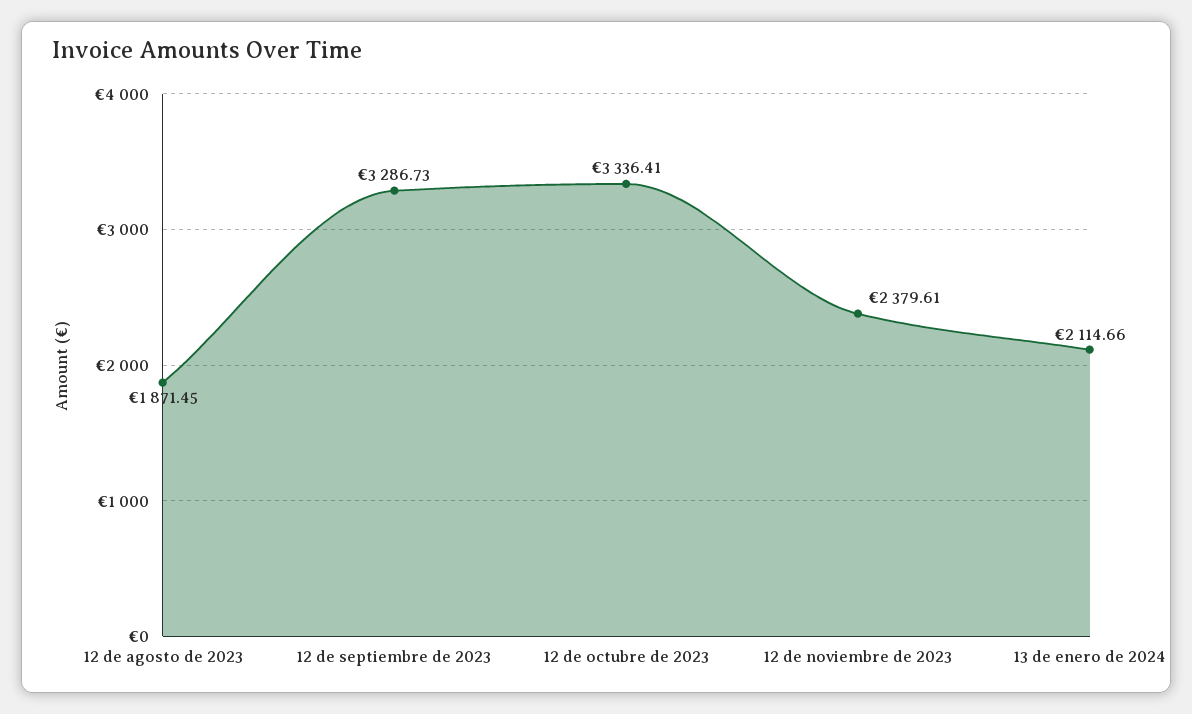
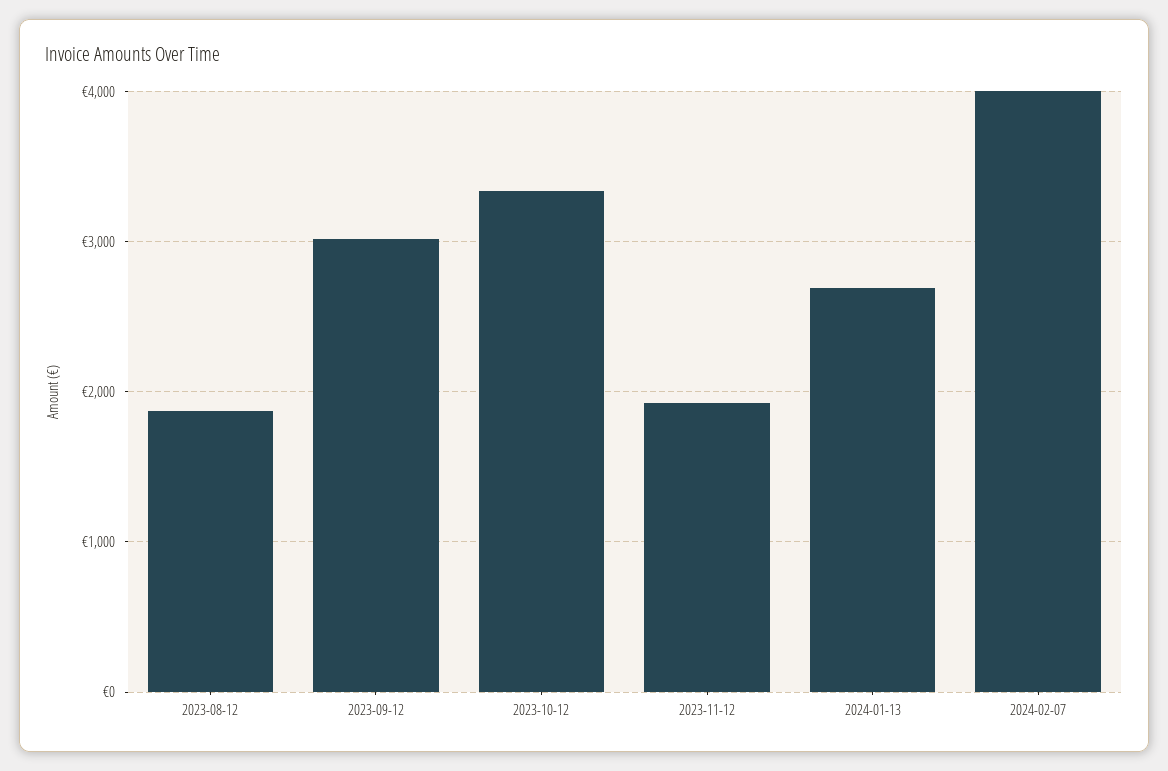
12 de septiembre de 2023: 3286.73 -> 3000
12 de noviembre de 2023: 2379.61 -> 1900
13 de enero de 2024: 2114.66 -> 2700
2024-02-07: none -> 4000

